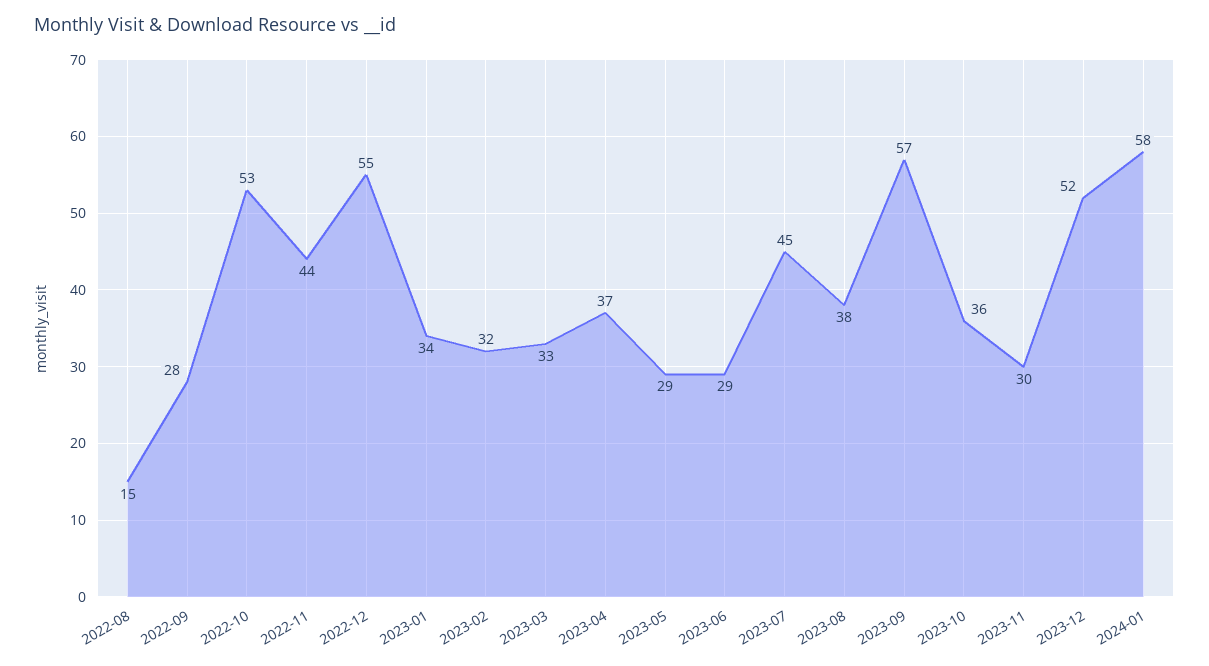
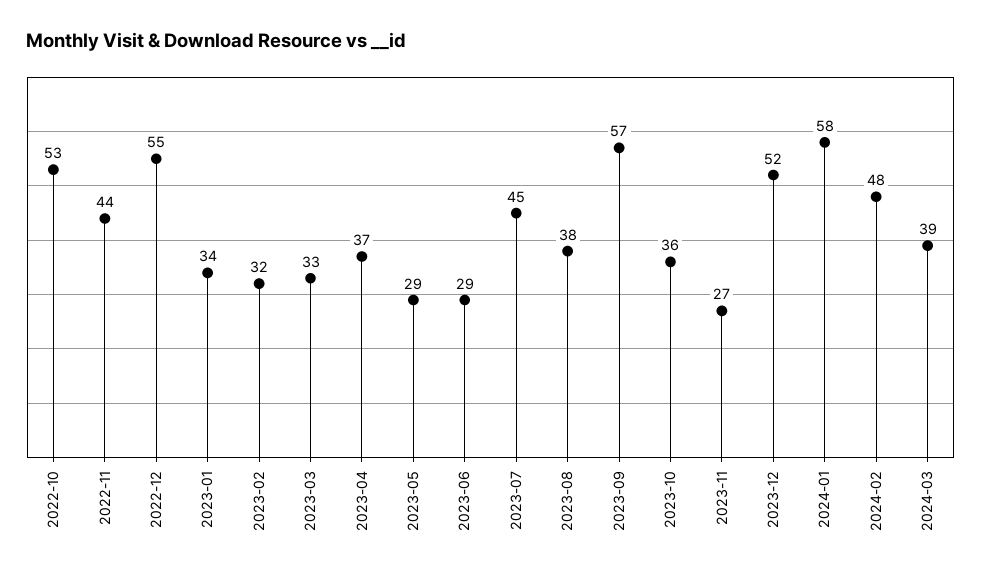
2022-08: 15 -> none
2022-09: 28 -> none
2023-11: 30 -> 27
2024-02: none -> 48
2024-03: none -> 39

